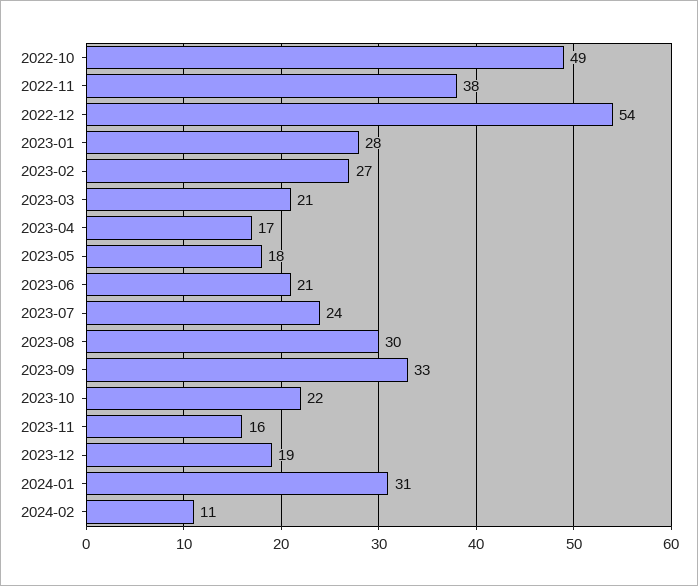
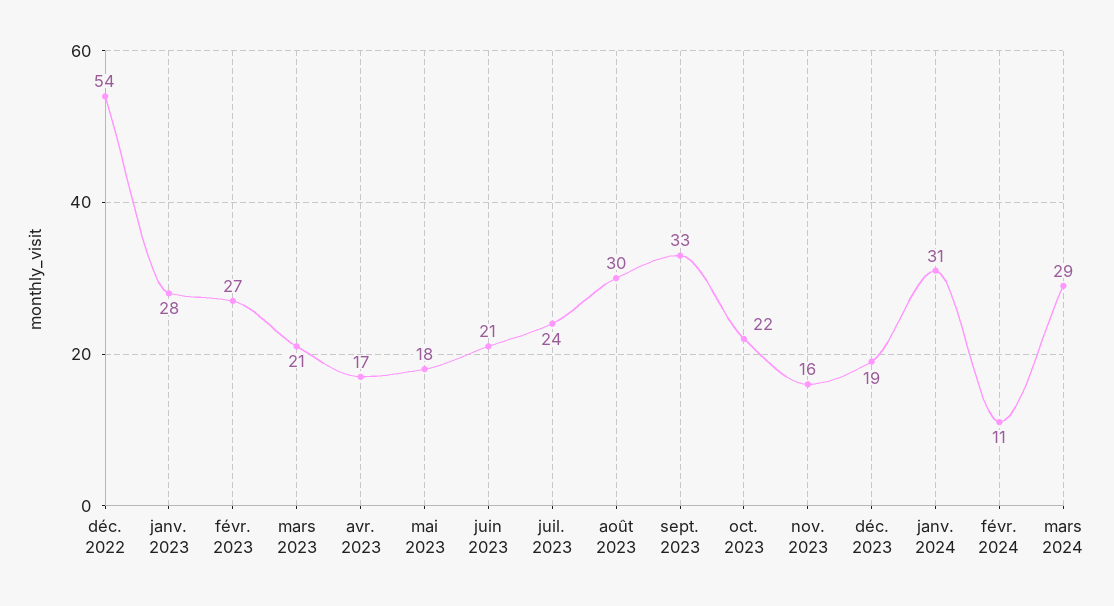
2022-10: 49 -> none
2022-11: 38 -> none
mars 2024: none -> 29

